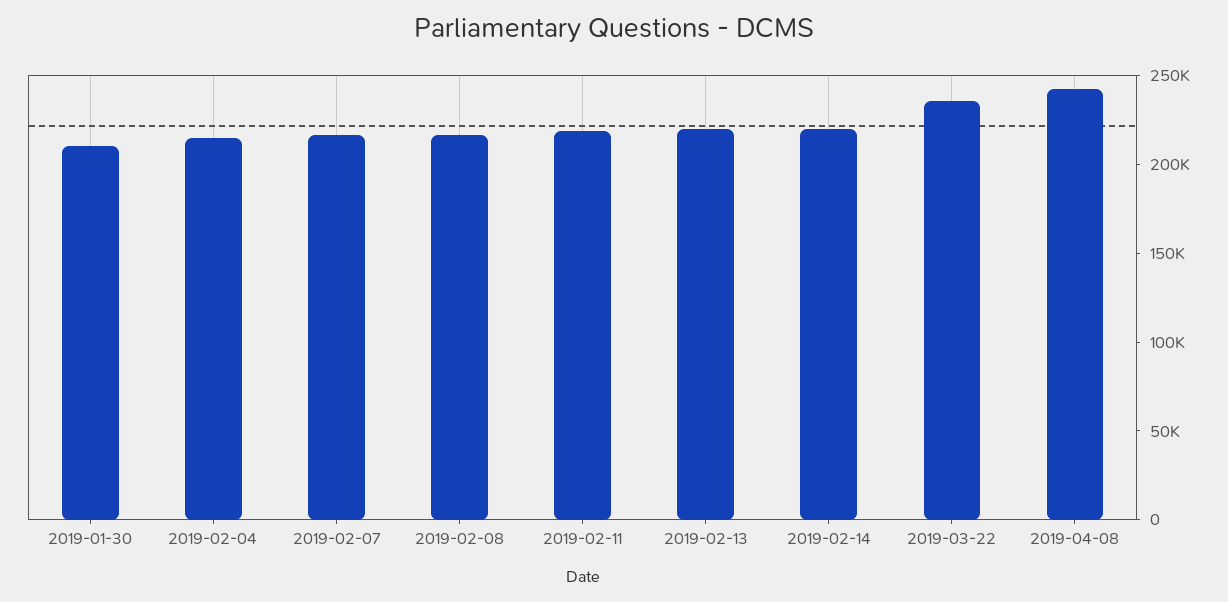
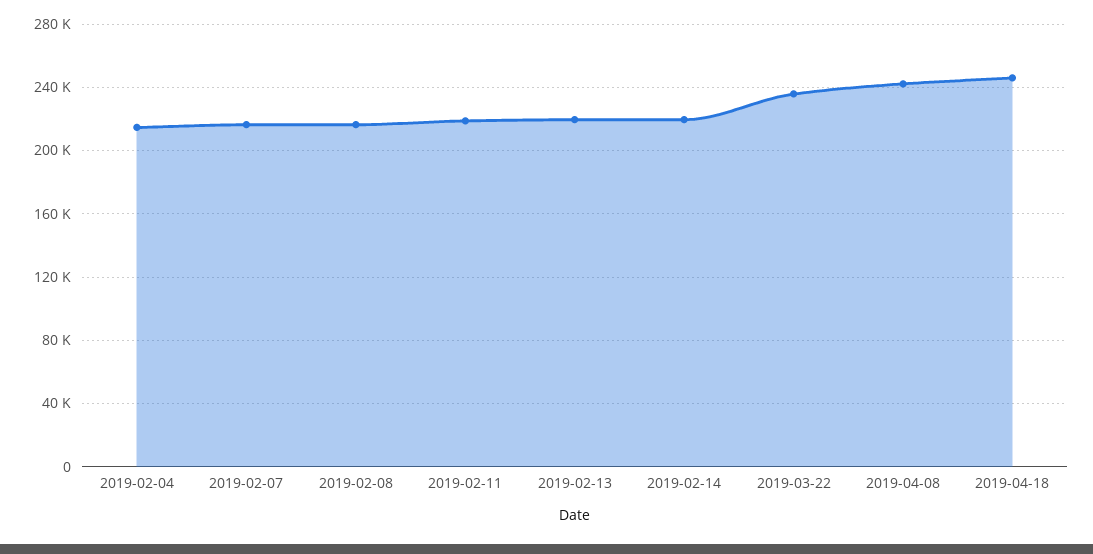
2019-01-30: 210000 -> none
2019-04-18: none -> 245000

